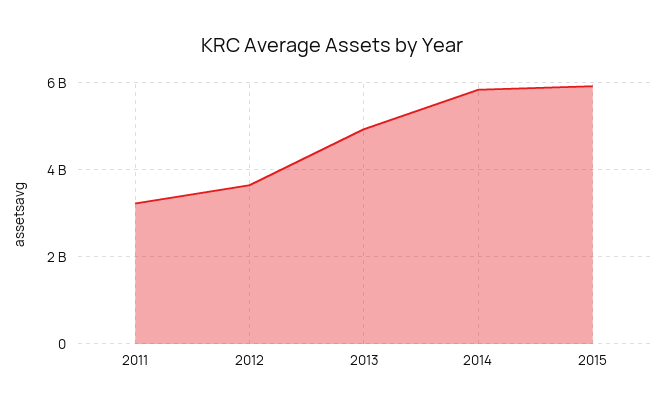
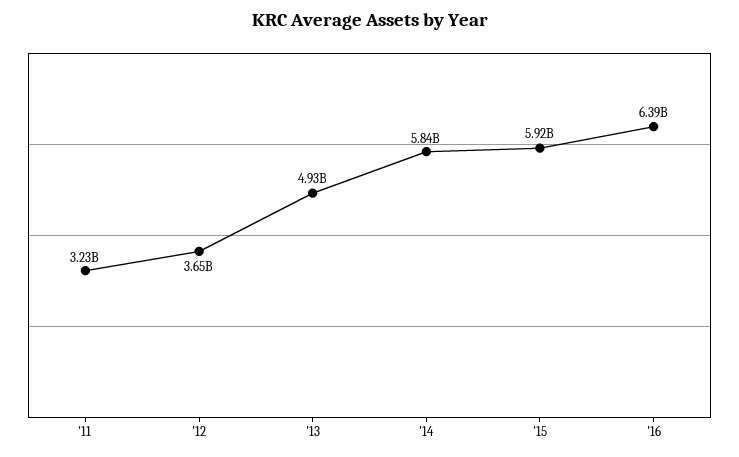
'16: none -> 6390000000

